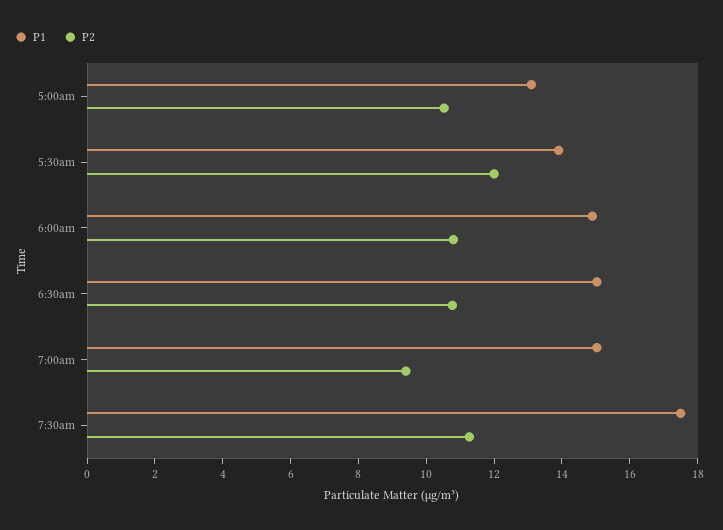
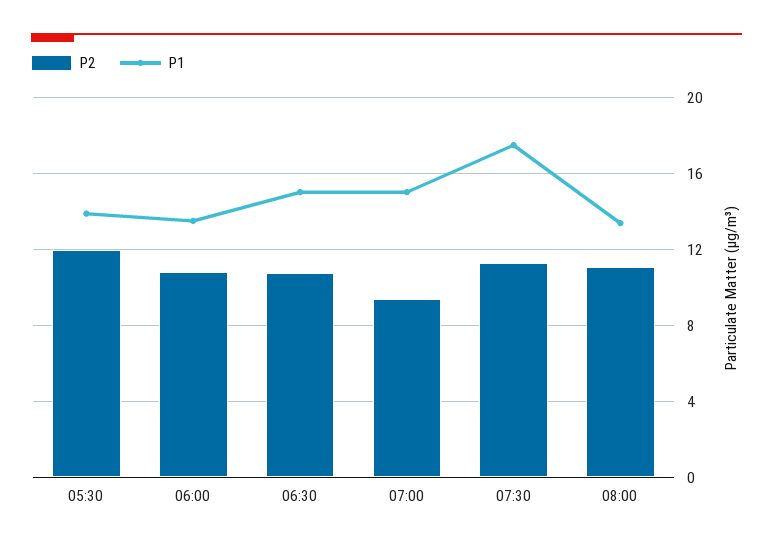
P1, 5:00am: 13 -> none
P2, 5:00am: 10.5 -> none
P1, 6:00am: 15 -> 13.5
P2, 08:00: none -> 11
P1, 08:00: none -> 13.5

